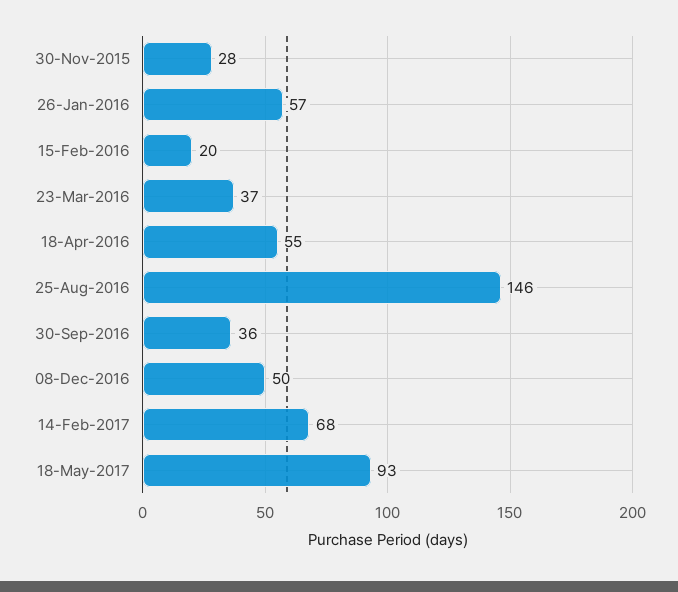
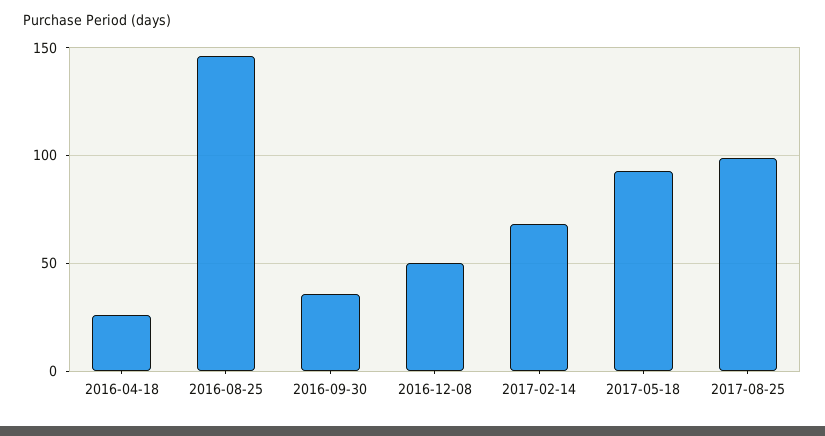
30-Nov-2015: 28 -> none
26-Jan-2016: 57 -> none
15-Feb-2016: 20 -> none
23-Mar-2016: 37 -> none
18-Apr-2016: 55 -> 25
2017-08-25: none -> 100

